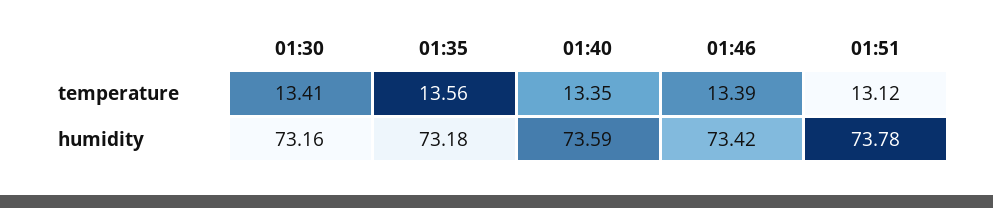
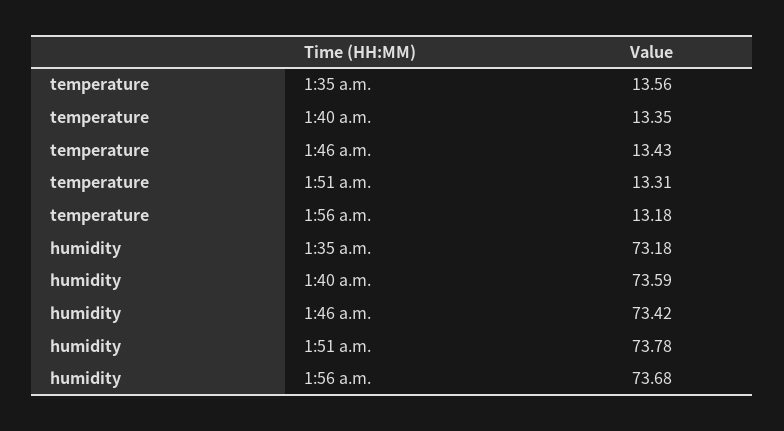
01:30, temperature: 13.41 -> none
01:46, temperature: 13.39 -> 13.43
01:51, temperature: 13.12 -> 13.31
01:30, humidity: 73.16 -> none
1:56 a.m., temperature: none -> 13.18
1:56 a.m., humidity: none -> 73.68

